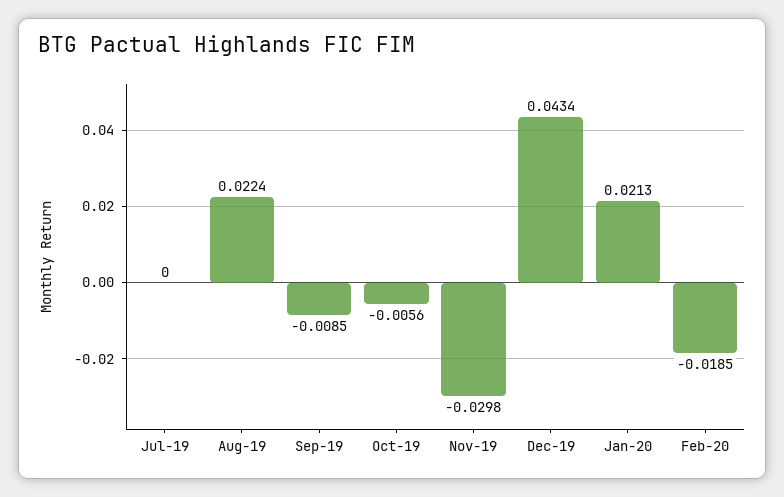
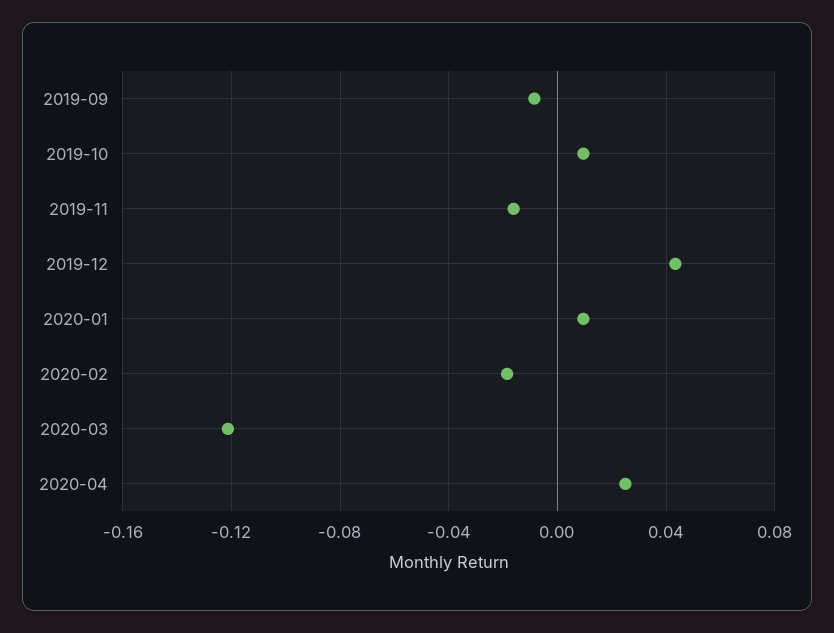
Jul-19: 0 -> none
Aug-19: 0.0224 -> none
Oct-19: -0.0056 -> 0.01
Nov-19: -0.0298 -> -0.015
Jan-20: 0.0213 -> 0.01
2020-03: none -> -0.12
2020-04: none -> 0.025

